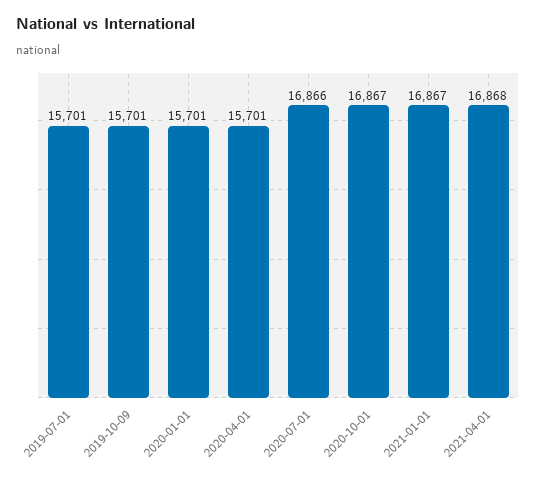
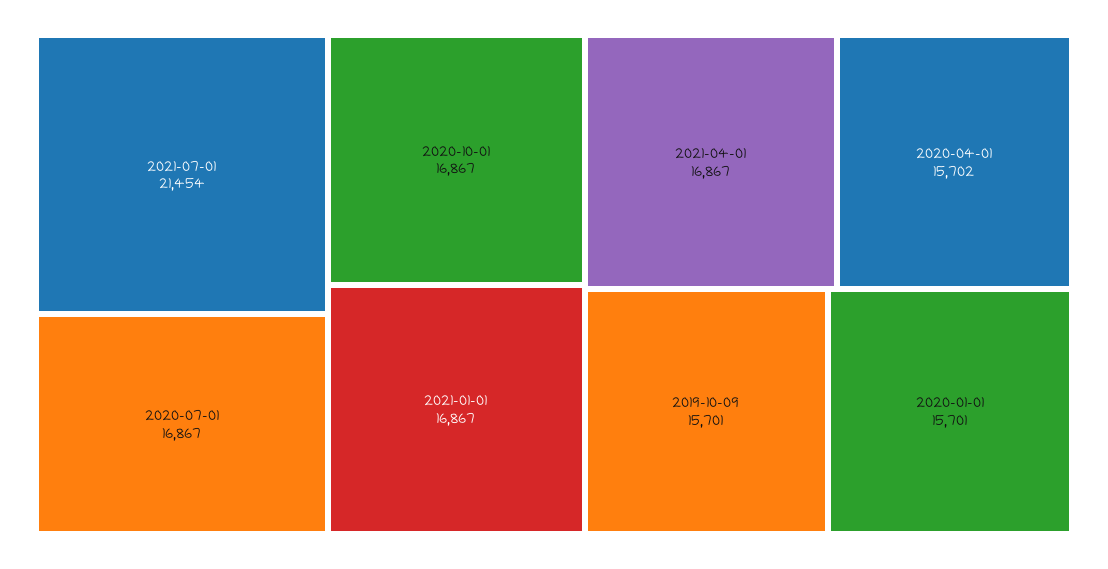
2019-07-01: 15701 -> none
2020-04-01: 15701 -> 15702
2020-07-01: 16866 -> 16867
2021-04-01: 16868 -> 16867
2021-07-01: none -> 21454

